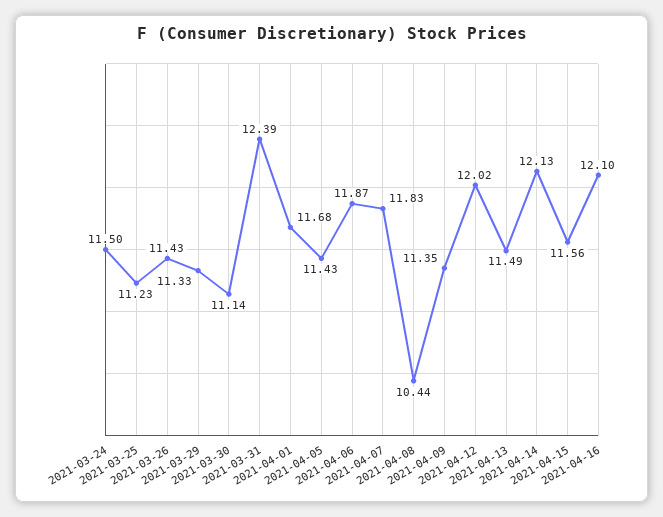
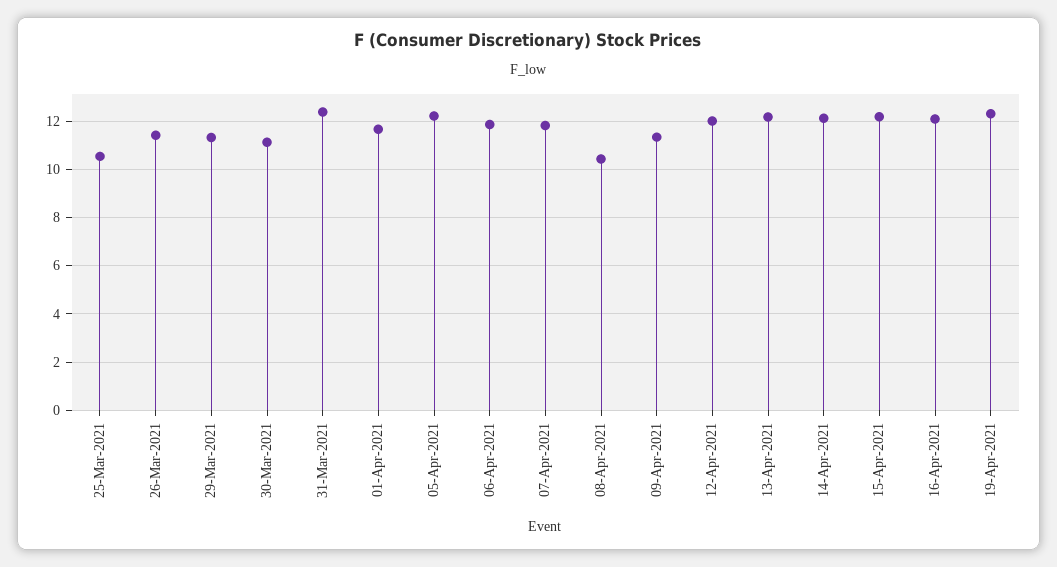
2021-03-24: 11.5 -> none
2021-03-25: 11.23 -> 10.5
2021-04-05: 11.43 -> 12.25
2021-04-13: 11.49 -> 12.25
2021-04-15: 11.56 -> 12.25
19-Apr-2021: none -> 12.25

